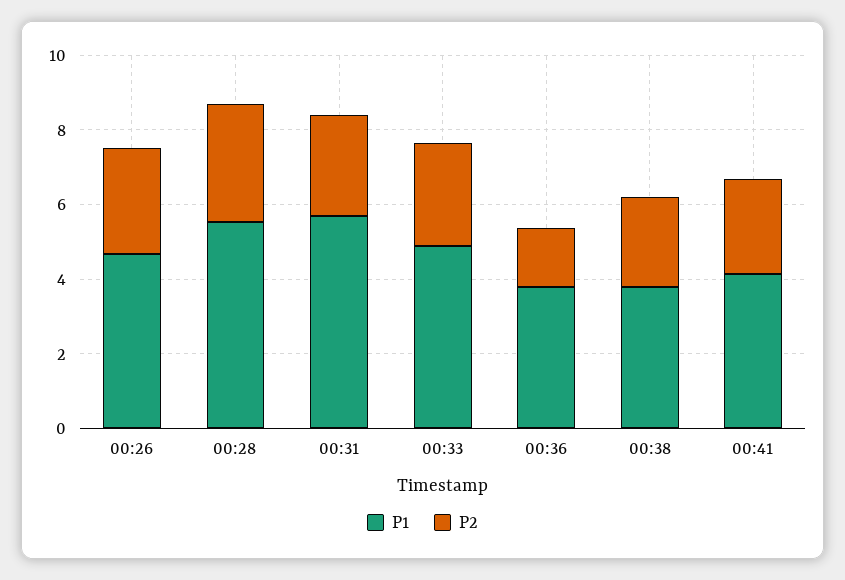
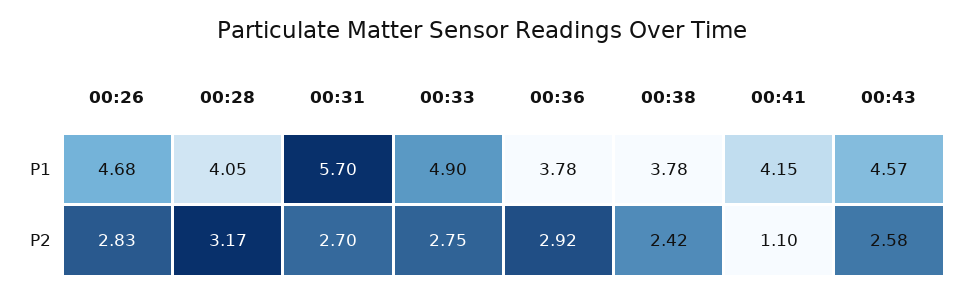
P1, 00:28: 5.5 -> 4.05
P2, 00:36: 1.5 -> 2.92
P2, 00:41: 2.5 -> 1.1
P1, 00:43: none -> 4.57
P2, 00:43: none -> 2.58

